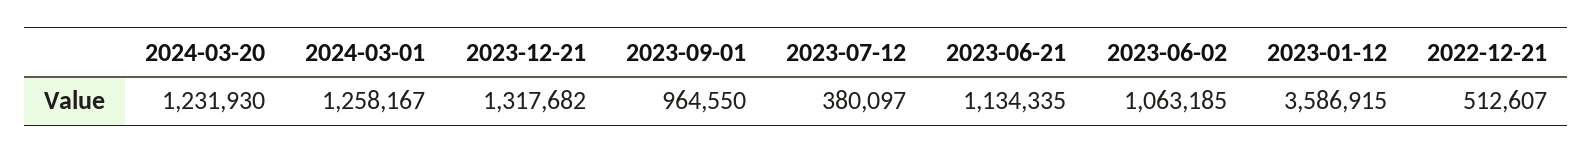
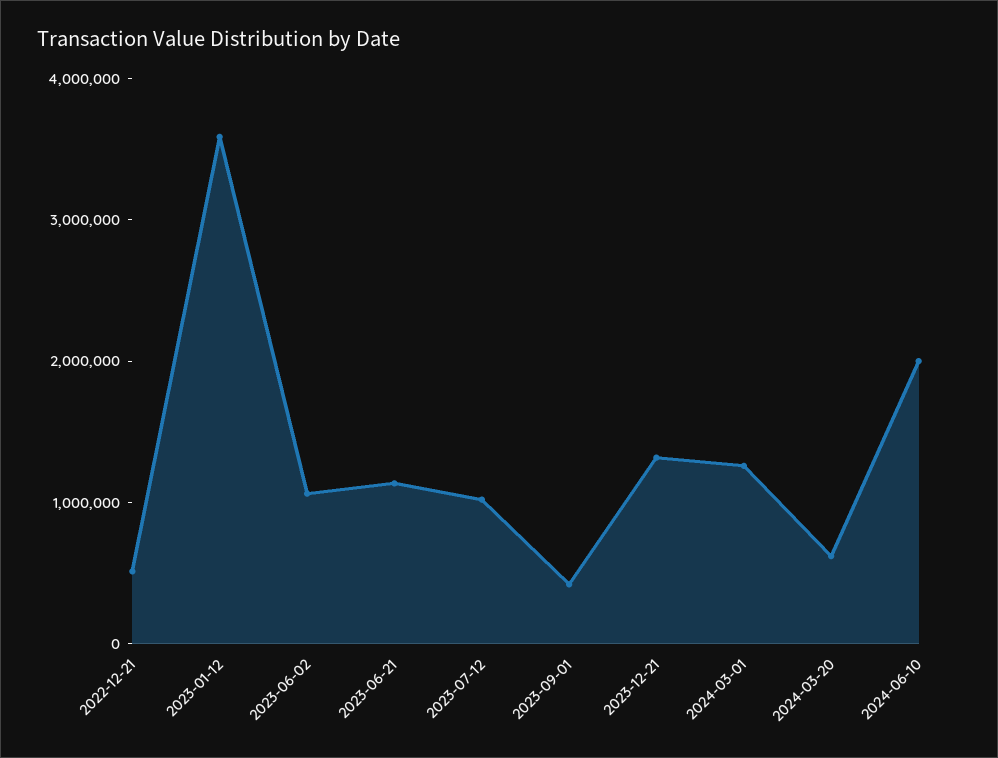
2024-03-20: 1231930 -> 600000
2023-09-01: 964550 -> 400000
2023-07-12: 380097 -> 1000000
2024-06-10: none -> 2000000

